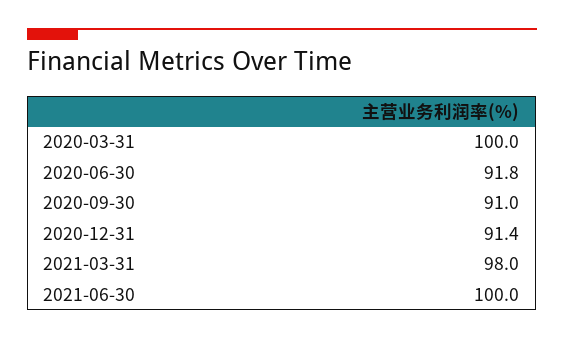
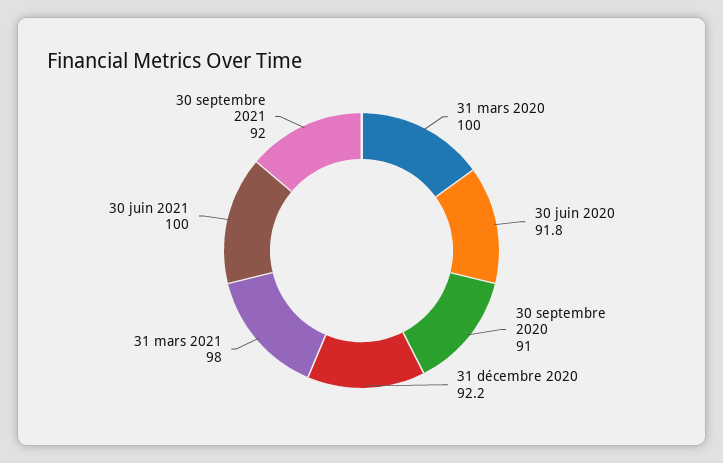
2020-12-31: 91.4 -> 92.2
30 septembre 2021: none -> 92

